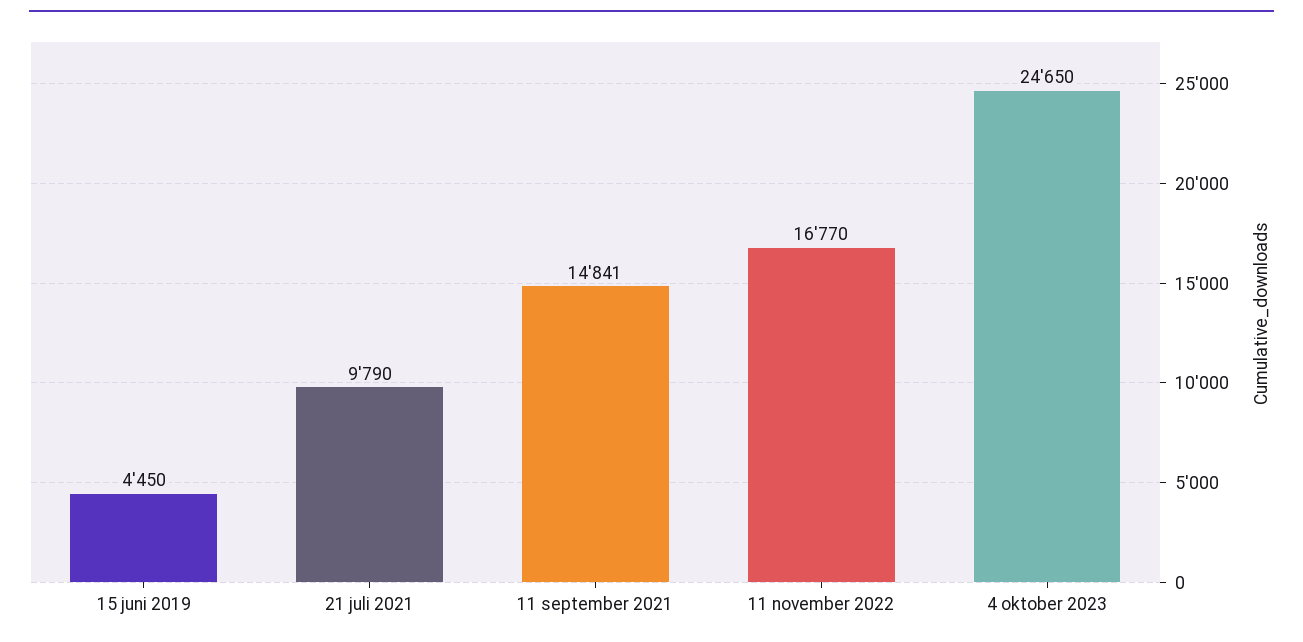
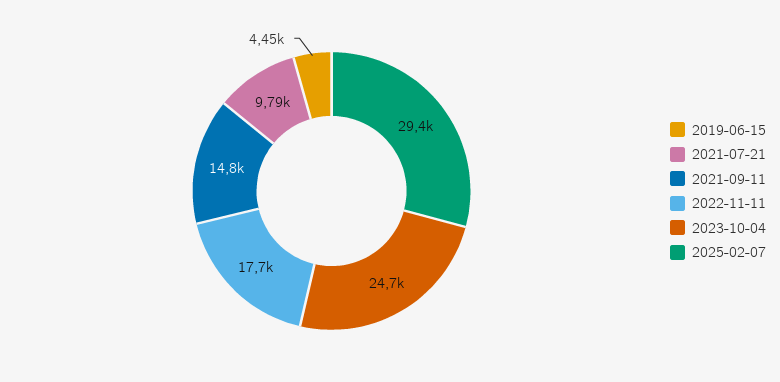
11 november 2022: 16770 -> 17700
2025-02-07: none -> 29400

